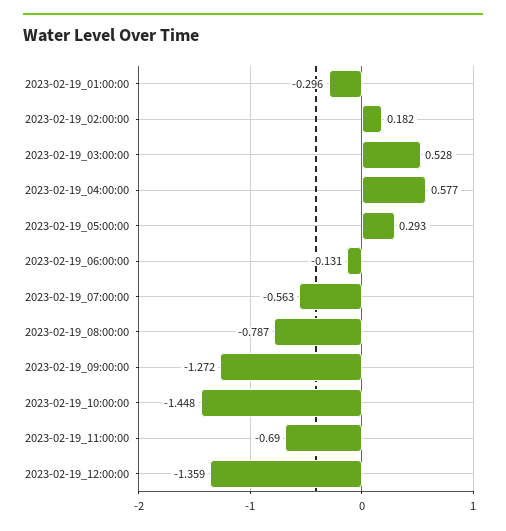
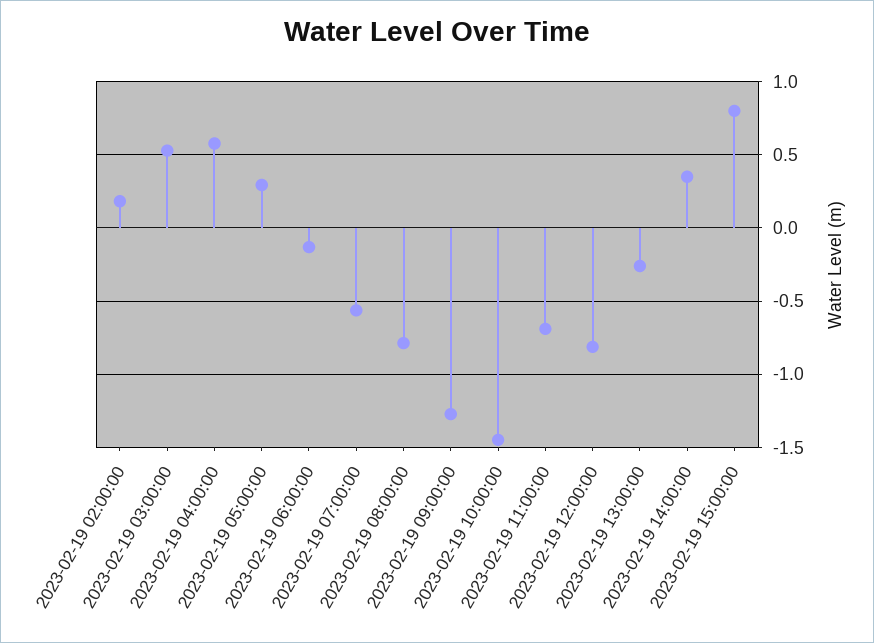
2023-02-19_01:00:00: -0.296 -> none
2023-02-19_12:00:00: -1.359 -> -0.8
2023-02-19 13:00:00: none -> -0.25
2023-02-19 14:00:00: none -> 0.35
2023-02-19 15:00:00: none -> 0.8

